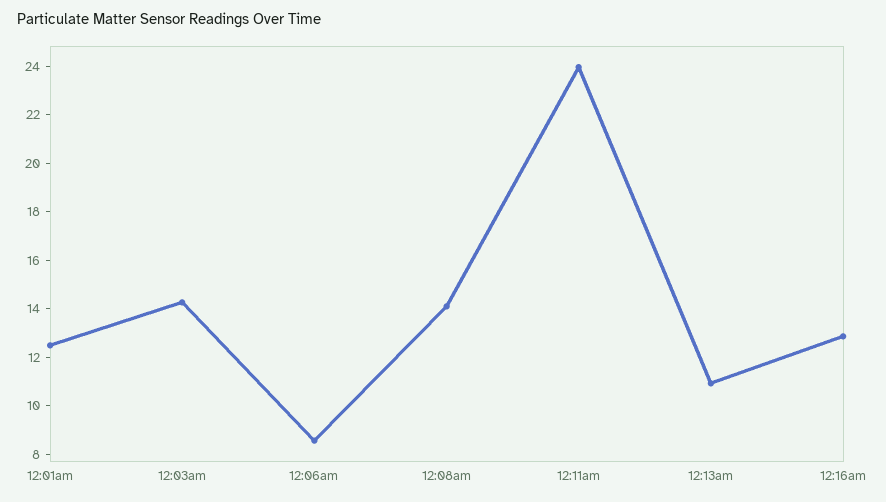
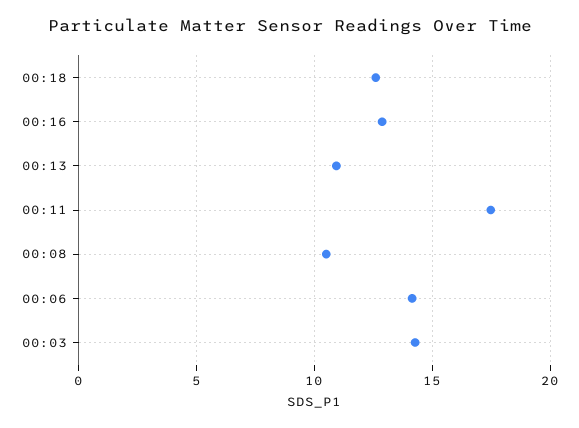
12:01am: 12.5 -> none
12:06am: 8.5 -> 14
12:08am: 14 -> 10.5
12:11am: 24 -> 17.5
00:18: none -> 12.5

